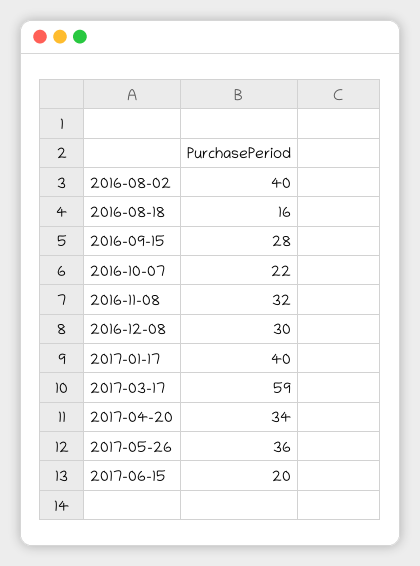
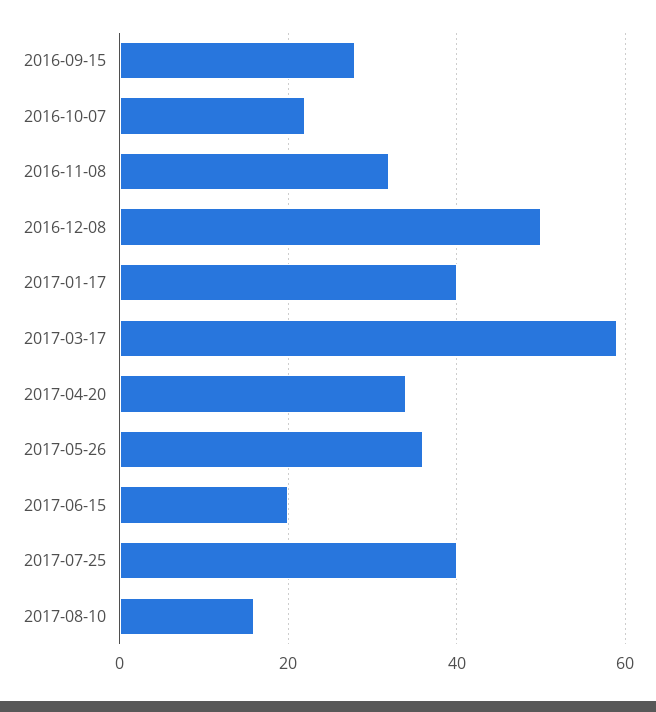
2016-08-02: 40 -> none
2016-08-18: 16 -> none
2016-12-08: 30 -> 50
2017-07-25: none -> 40
2017-08-10: none -> 15

